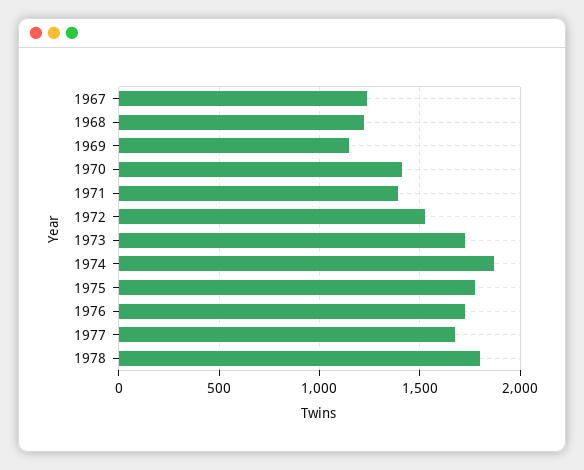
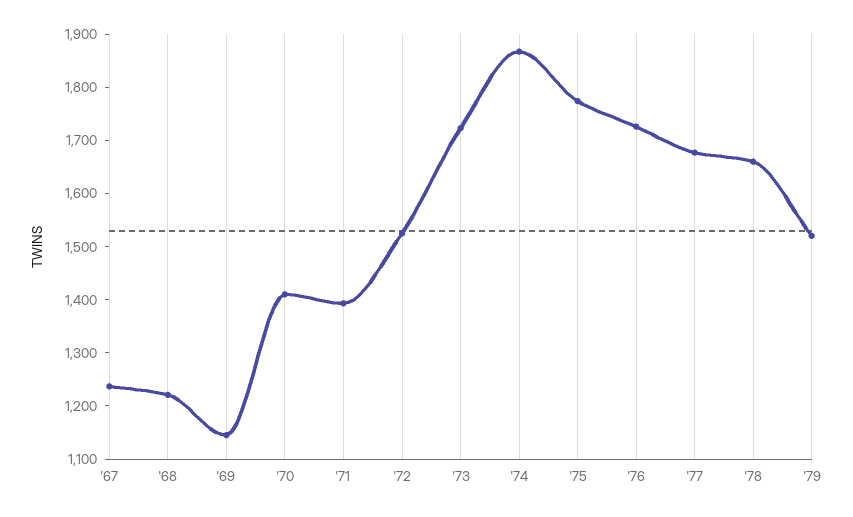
1978: 1800 -> 1660
'79: none -> 1520

